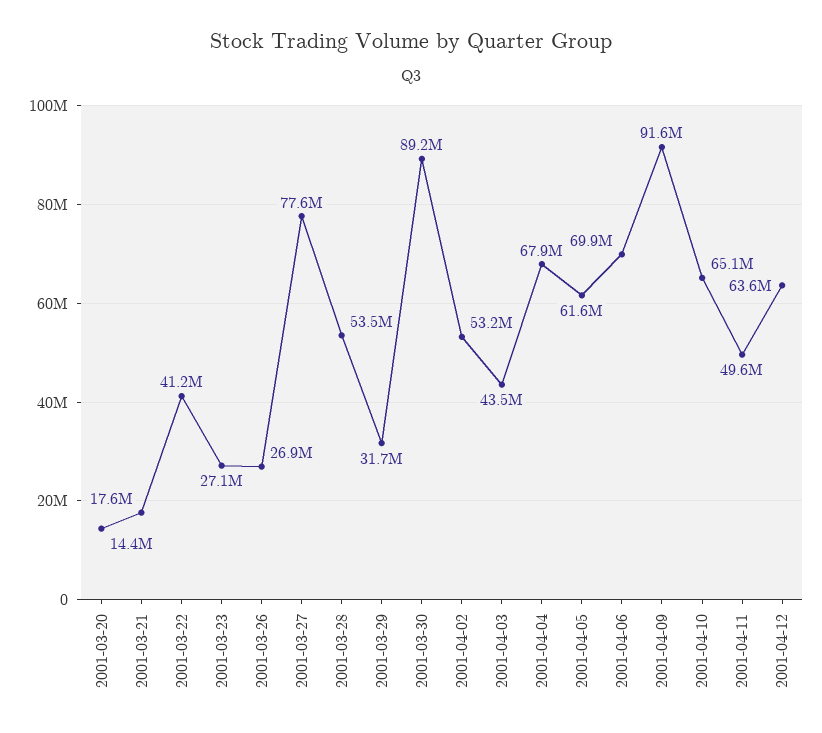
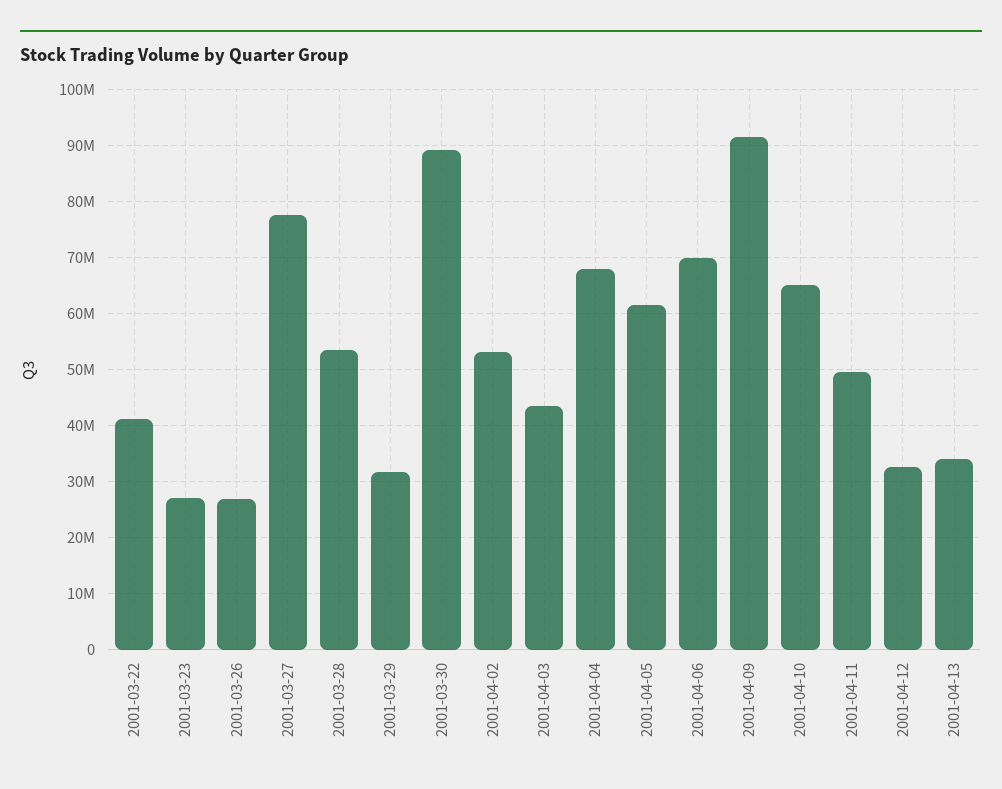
2001-03-20: 14400000 -> none
2001-03-21: 17600000 -> none
2001-04-12: 63600000 -> 32000000
2001-04-13: none -> 34000000

